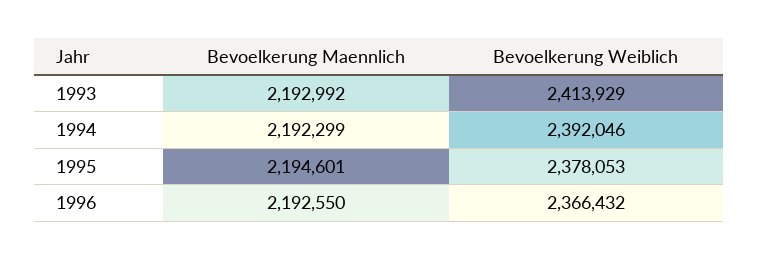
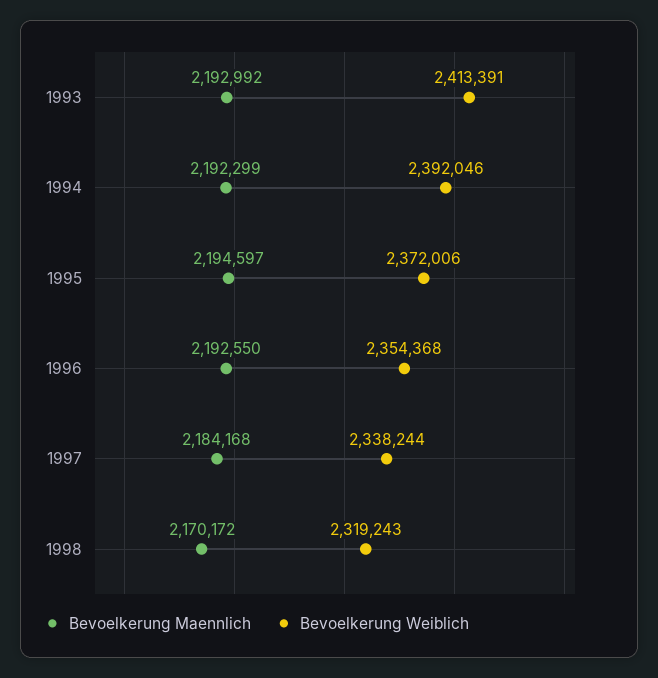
Bevoelkerung Weiblich, 1993: 2413929 -> 2413391
Bevoelkerung Maennlich, 1995: 2194601 -> 2194597
Bevoelkerung Weiblich, 1995: 2378053 -> 2372006
Bevoelkerung Weiblich, 1996: 2366432 -> 2354368
Bevoelkerung Maennlich, 1997: none -> 2184168
Bevoelkerung Weiblich, 1997: none -> 2338244
Bevoelkerung Maennlich, 1998: none -> 2170172
Bevoelkerung Weiblich, 1998: none -> 2319243

